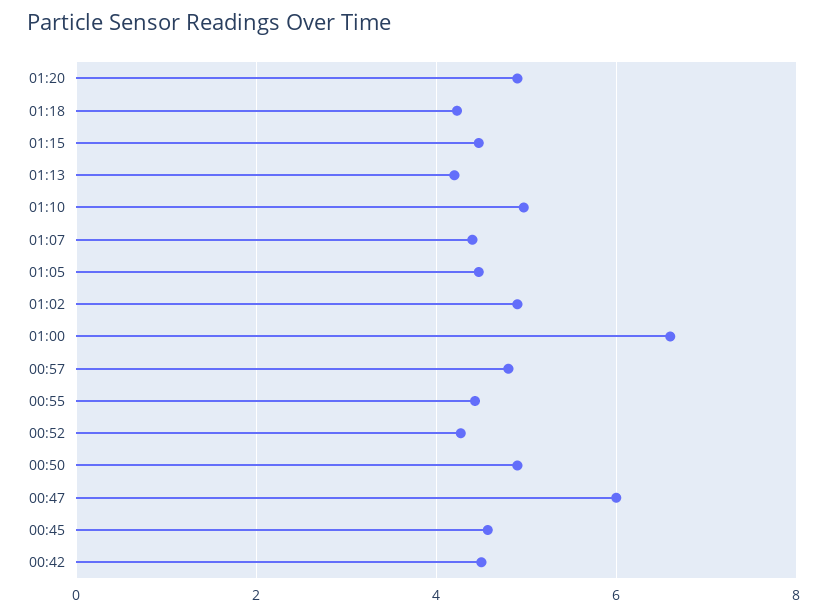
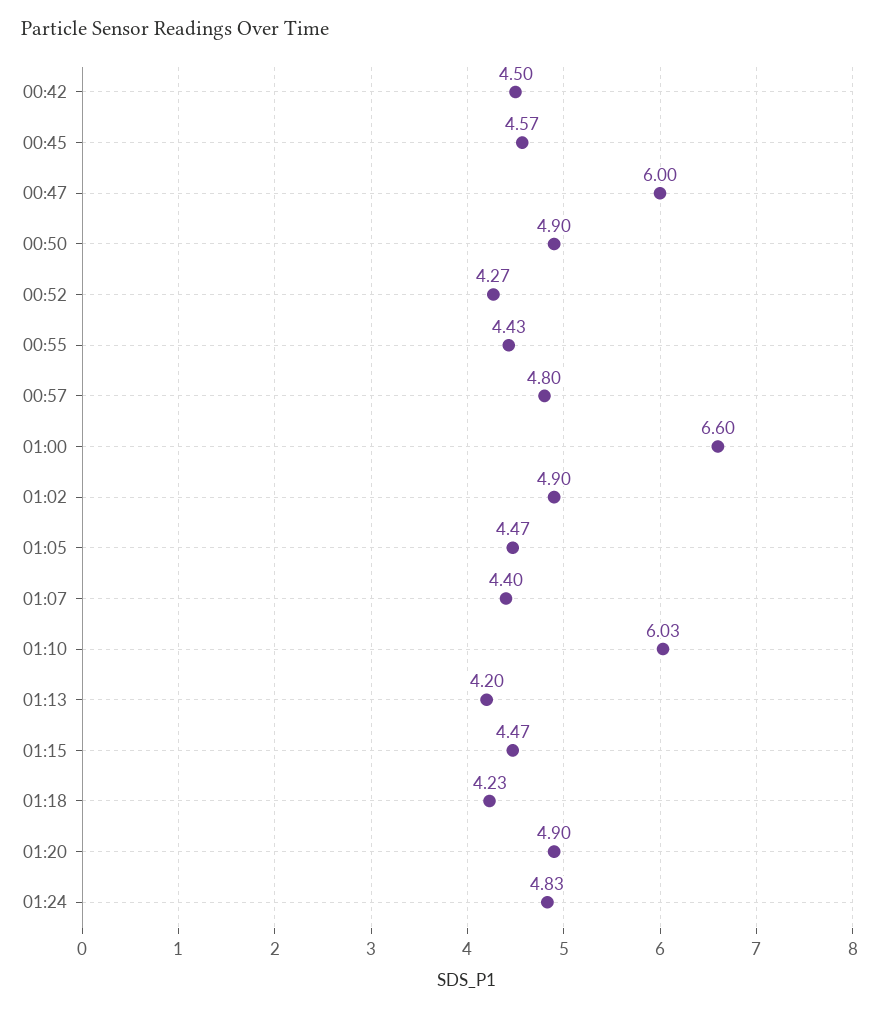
01:10: 5 -> 6.03
01:24: none -> 4.83

